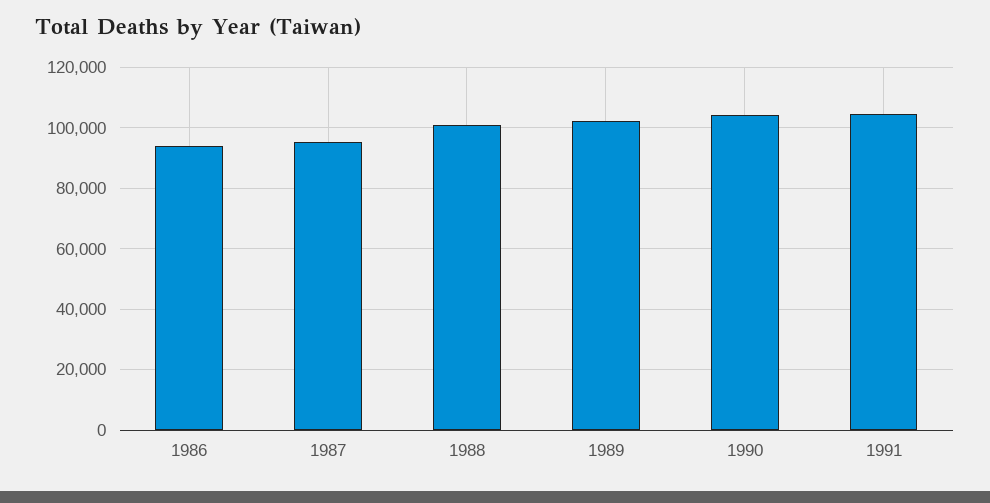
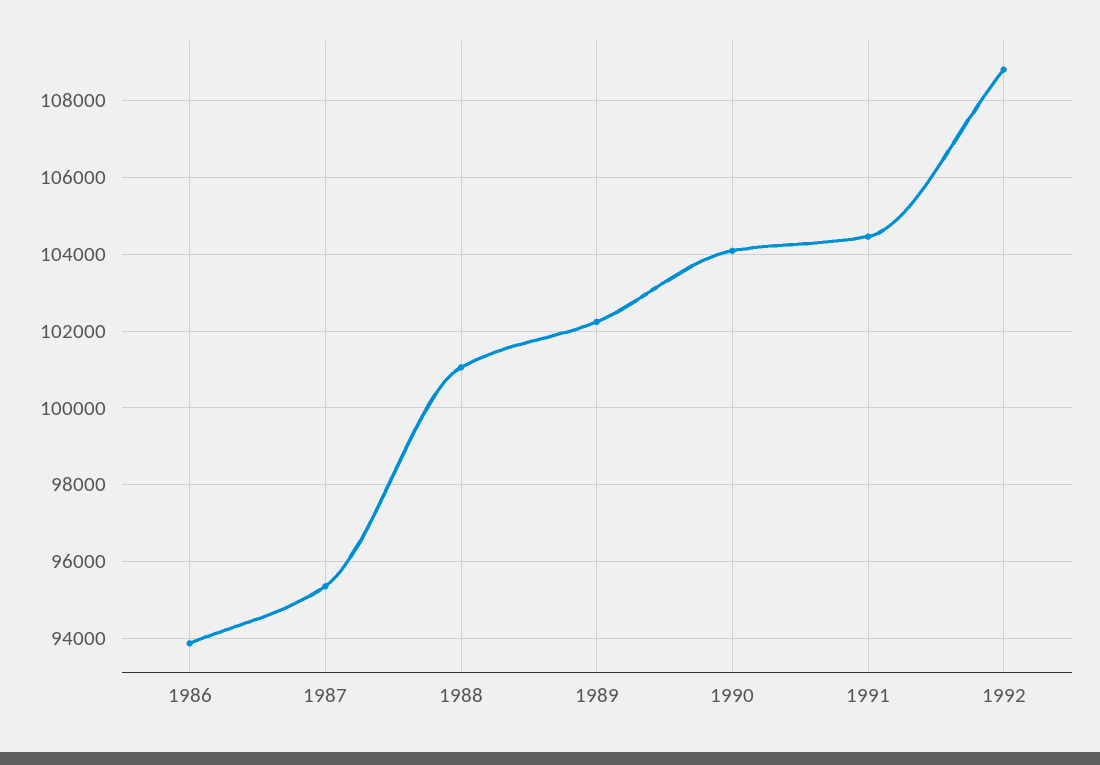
1992: none -> 108800

